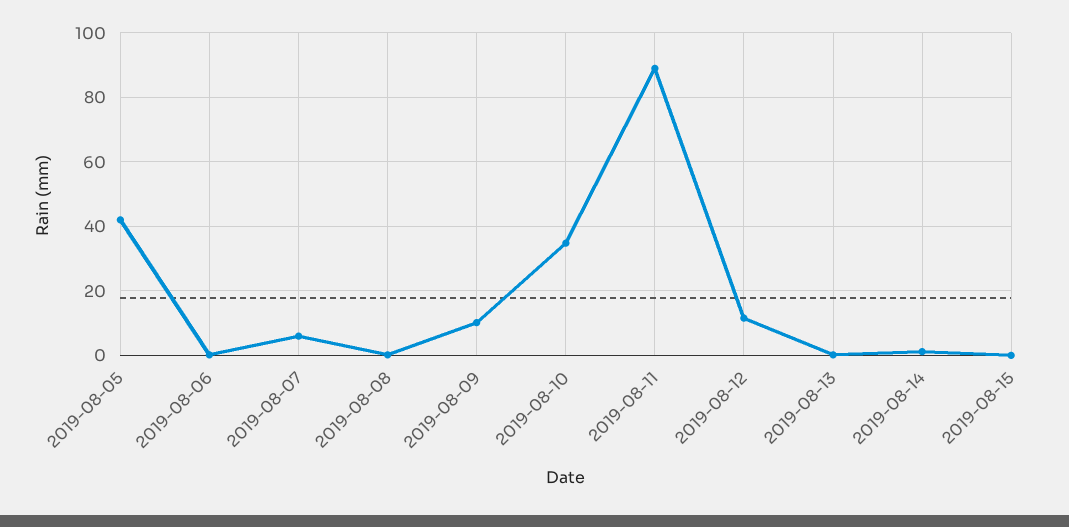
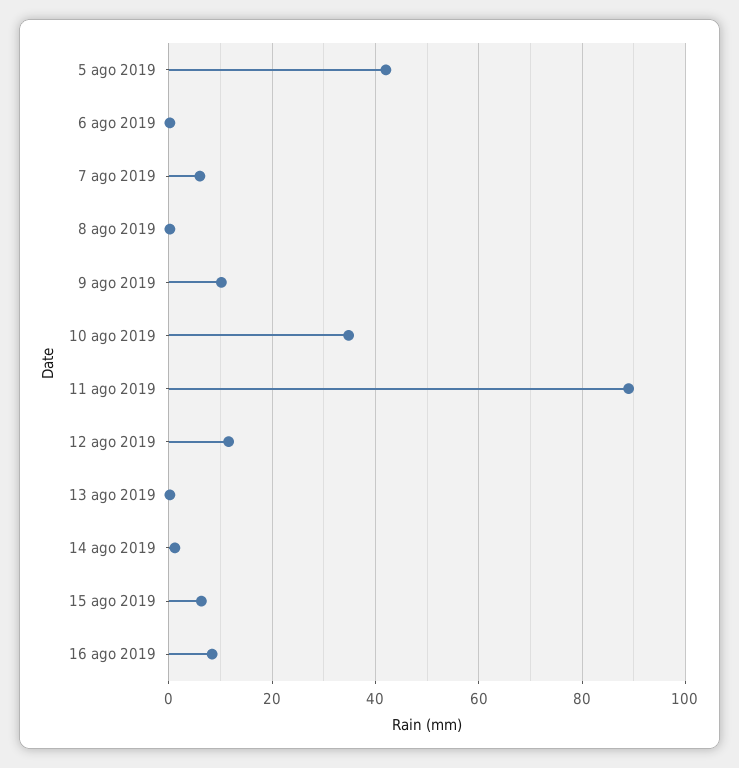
2019-08-15: 0 -> 6
16 ago 2019: none -> 8

